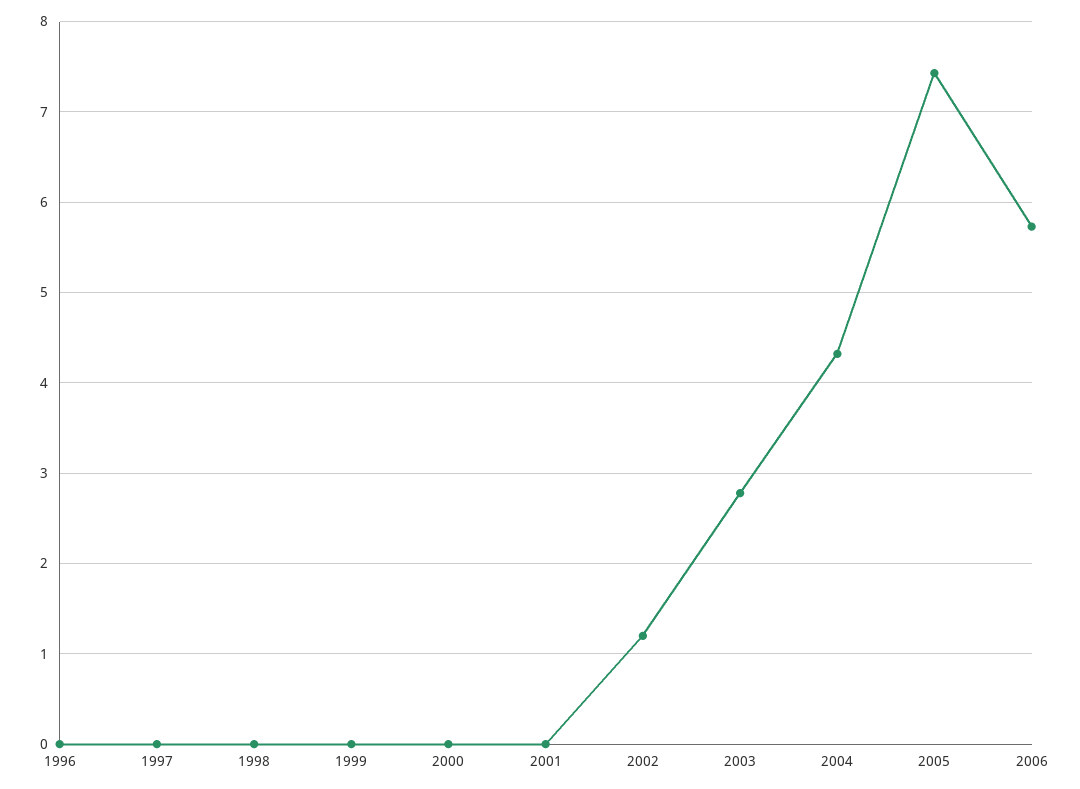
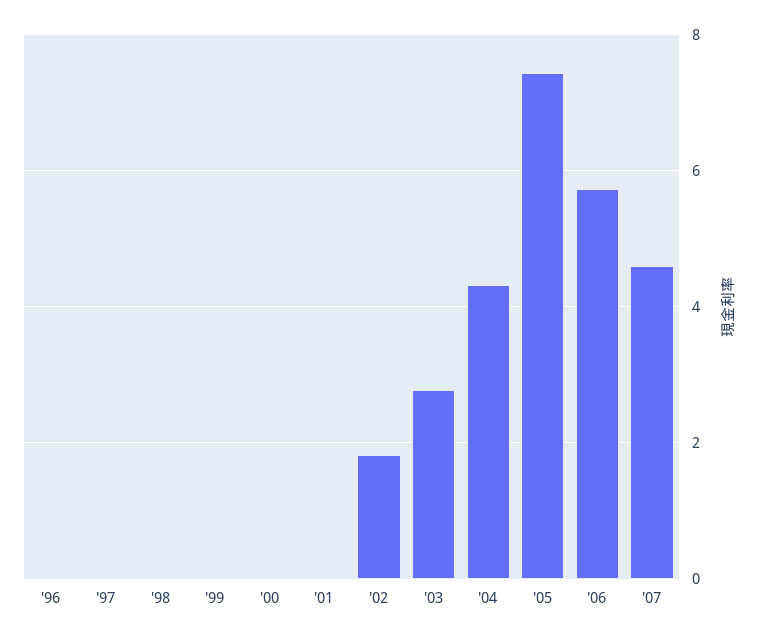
2002: 1.2 -> 1.8
'07: none -> 4.6

